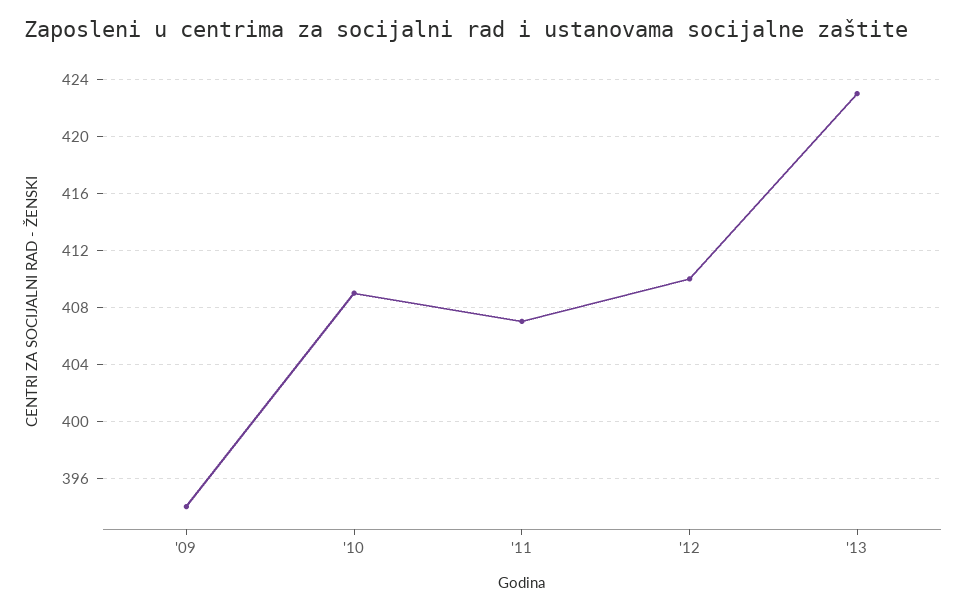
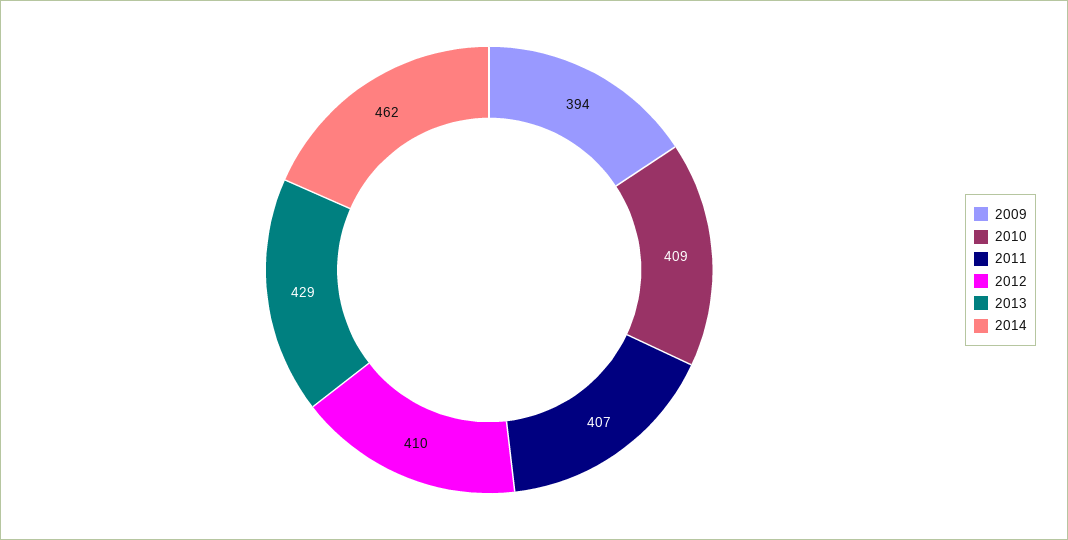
'13: 423 -> 429
2014: none -> 462

